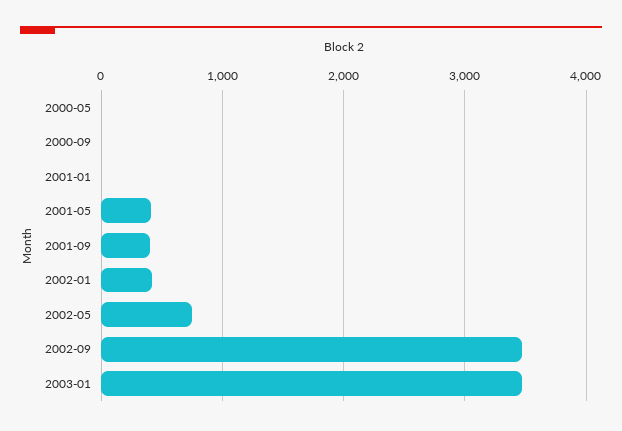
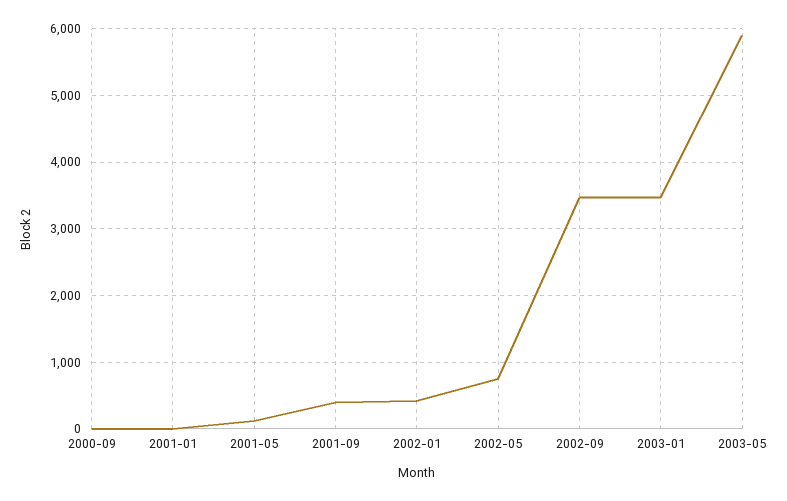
2000-05: 0 -> none
2001-05: 400 -> 100
2003-05: none -> 5900

